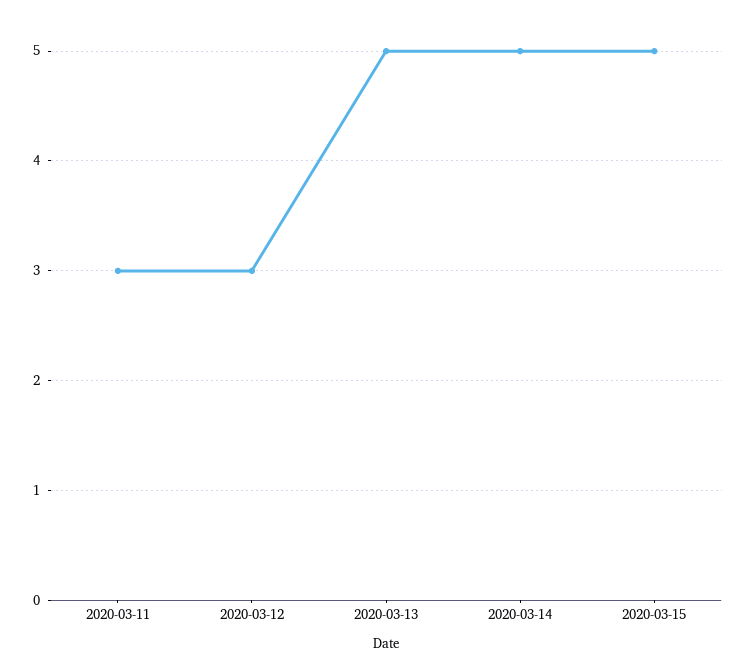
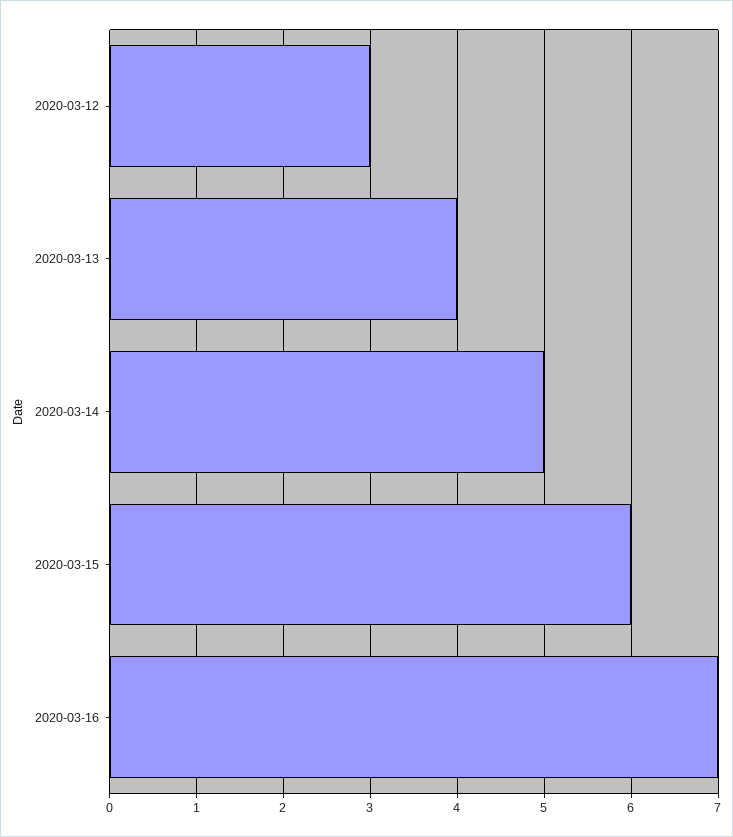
2020-03-11: 3 -> none
2020-03-13: 5 -> 4
2020-03-15: 5 -> 6
2020-03-16: none -> 7

